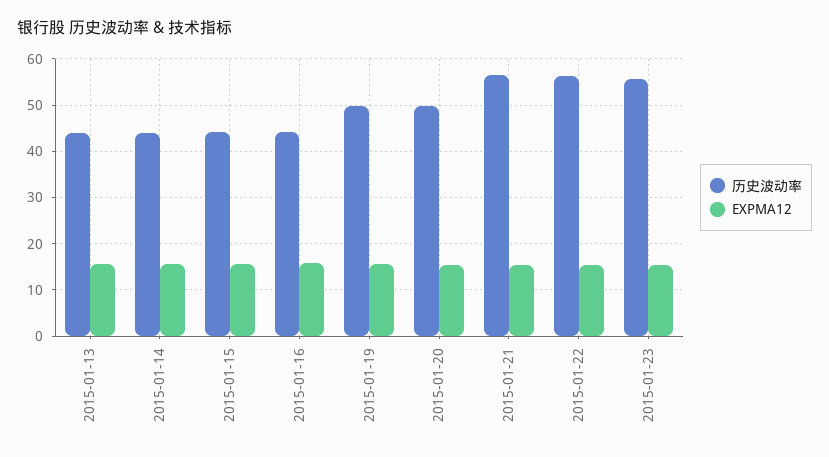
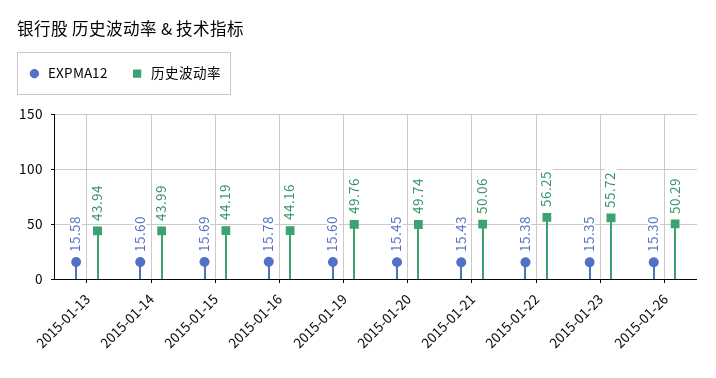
历史波动率, 2015-01-21: 56 -> 50.06
EXPMA12, 2015-01-26: none -> 15.3
历史波动率, 2015-01-26: none -> 50.29

